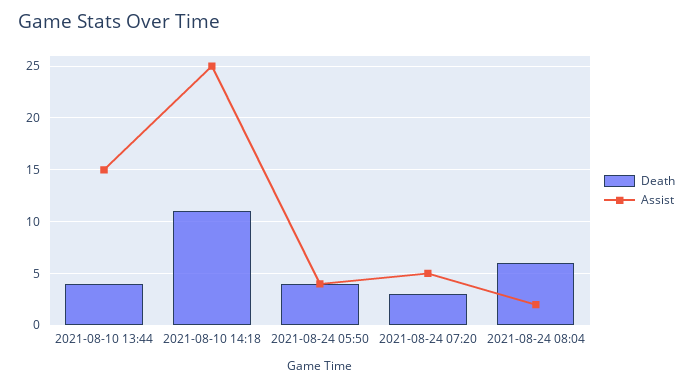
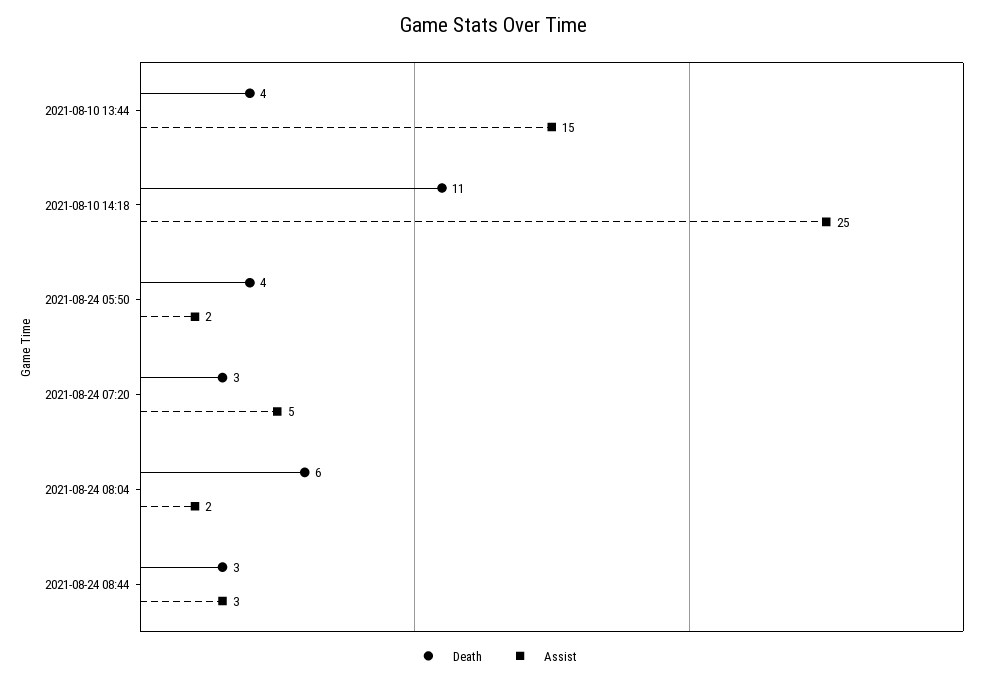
Assist, 2021-08-24 05:50: 4 -> 2
Death, 2021-08-24 08:44: none -> 3
Assist, 2021-08-24 08:44: none -> 3

